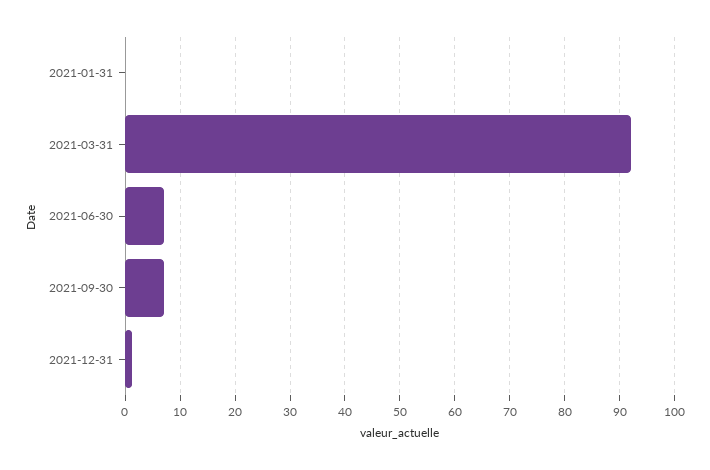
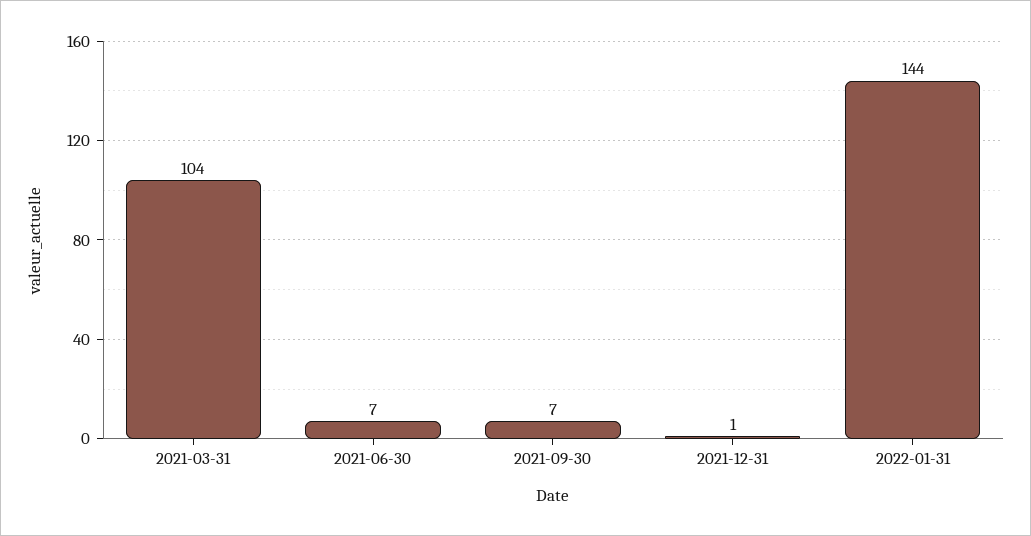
2021-01-31: 0 -> none
2021-03-31: 92 -> 104
2022-01-31: none -> 144

